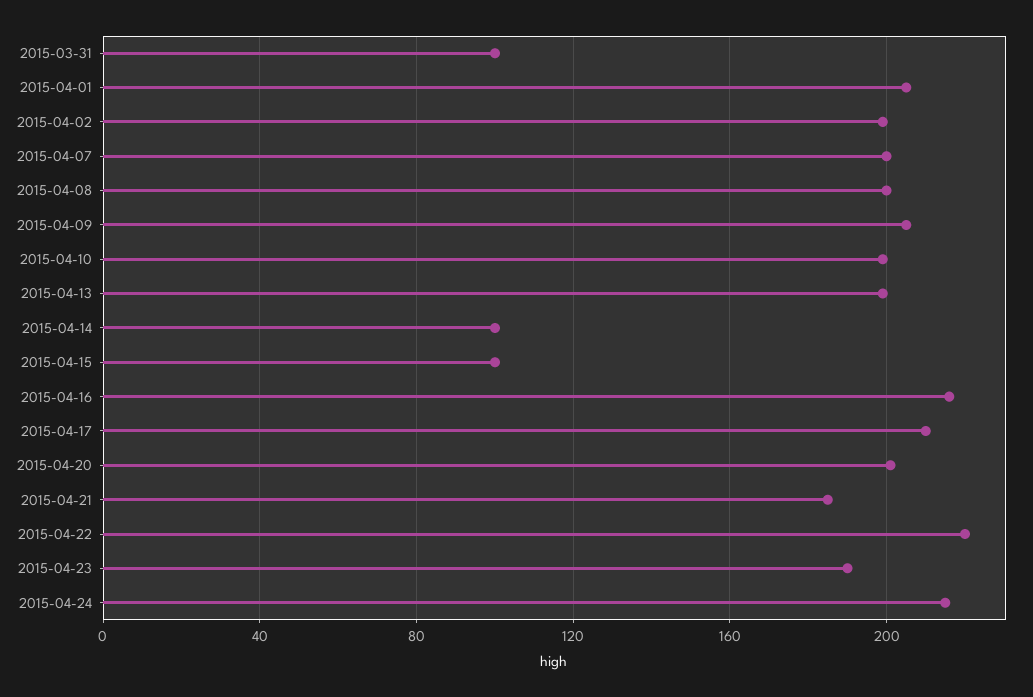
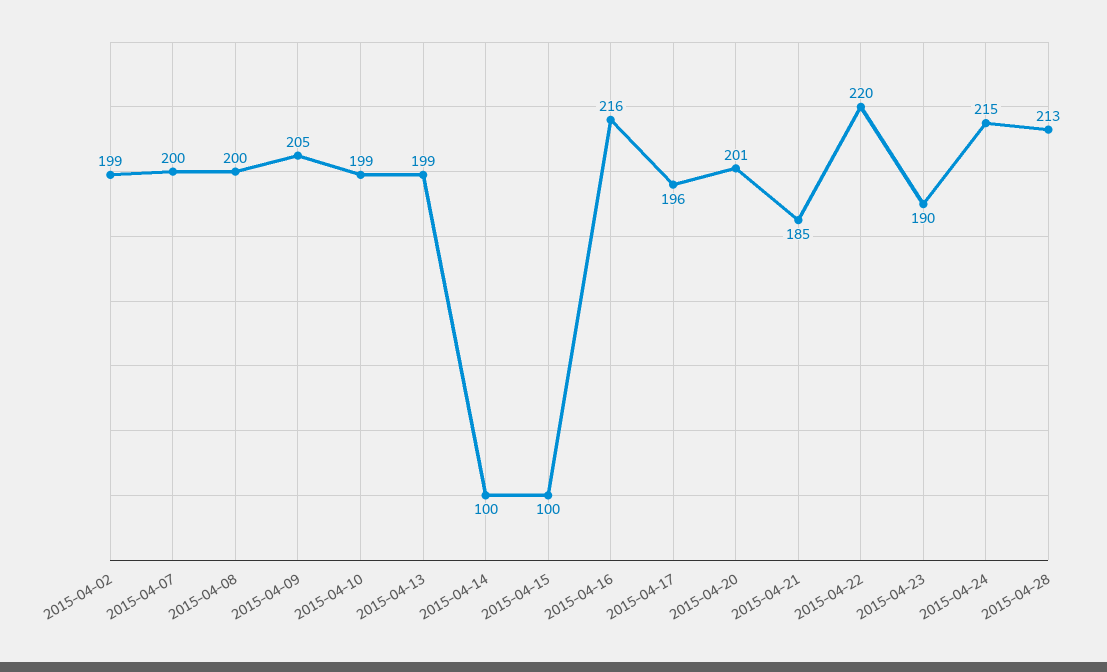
2015-03-31: 100 -> none
2015-04-01: 205 -> none
2015-04-17: 210 -> 196
2015-04-28: none -> 213

